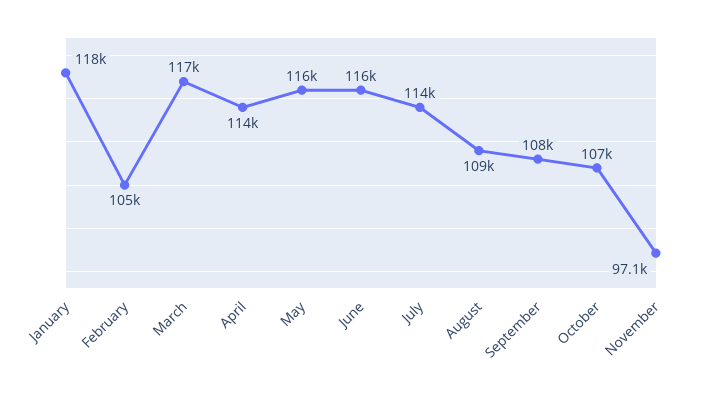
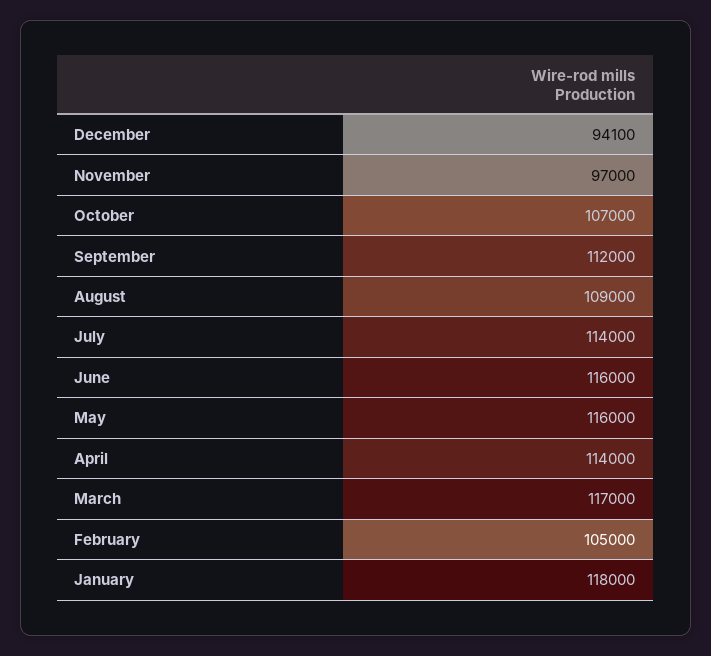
September: 108000 -> 112000
November: 97100 -> 97000
December: none -> 94100

